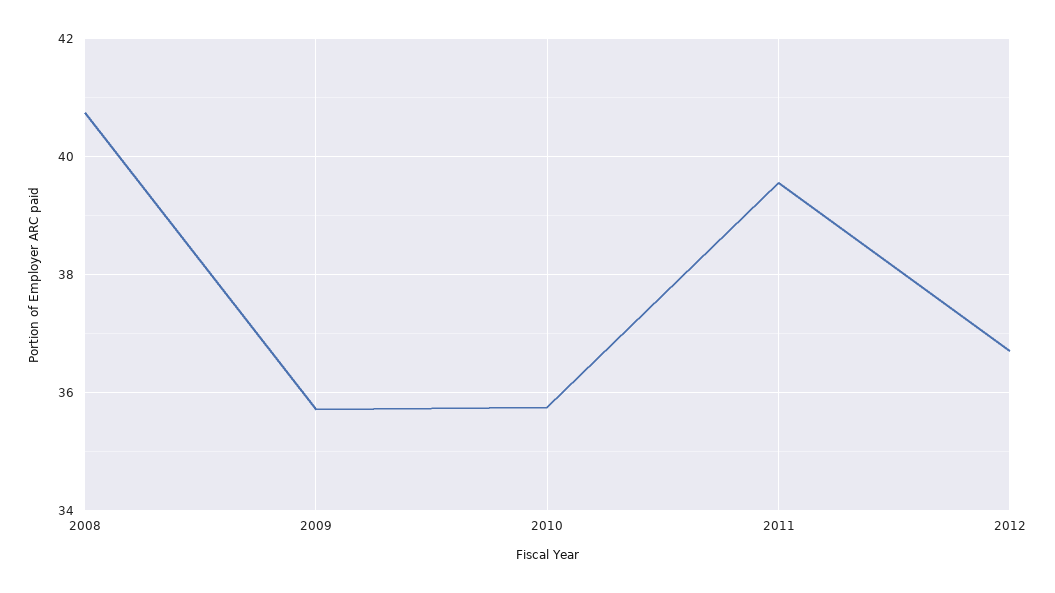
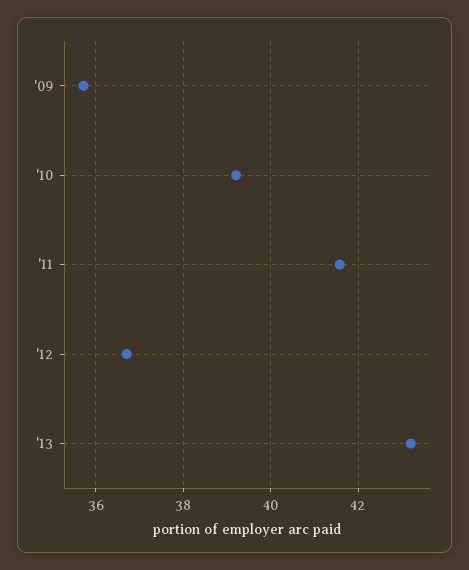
2008: 40.8 -> none
2010: 35.8 -> 39.2
2011: 39.6 -> 41.6
'13: none -> 43.2

